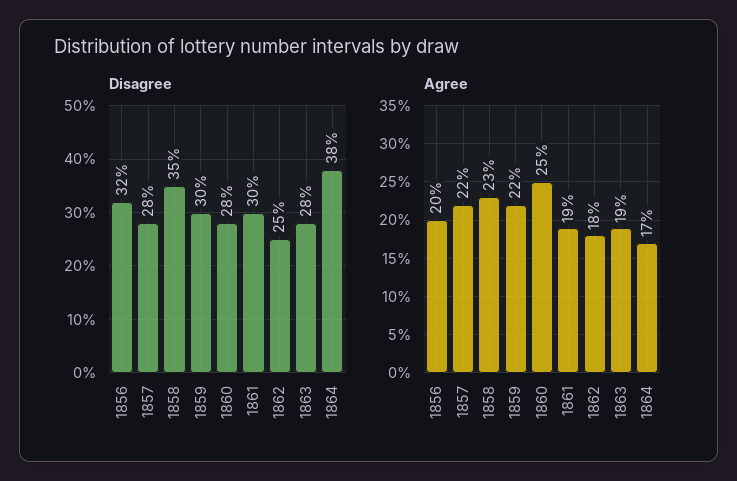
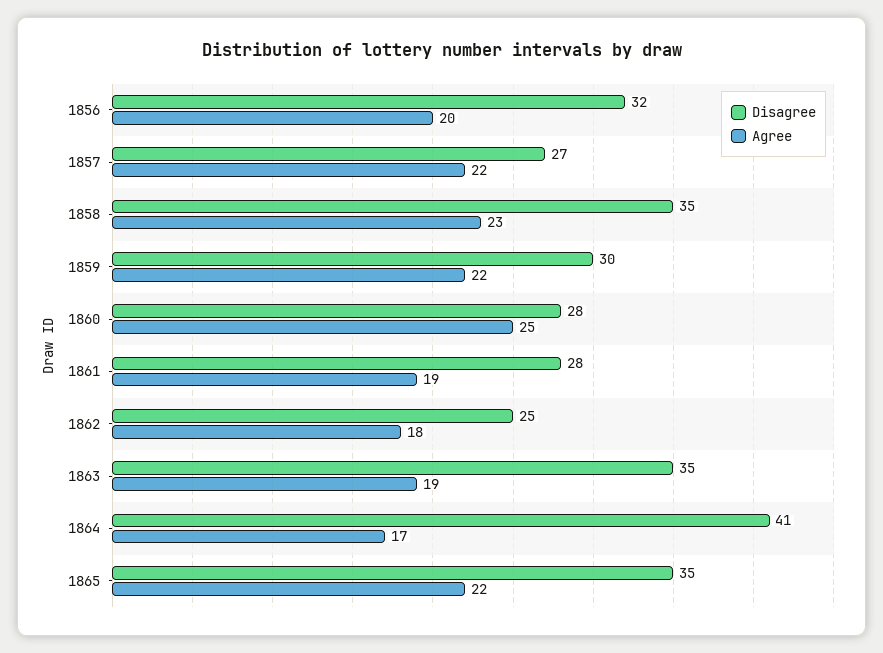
Disagree, 1857: 28 -> 27
Disagree, 1861: 30 -> 28
Disagree, 1863: 28 -> 35
Disagree, 1864: 38 -> 41
Disagree, 1865: none -> 35
Agree, 1865: none -> 22

